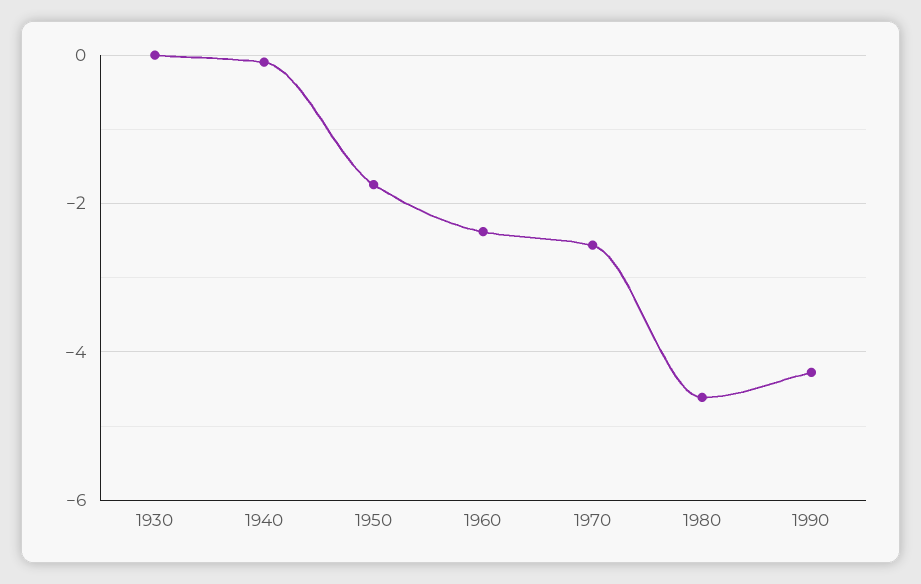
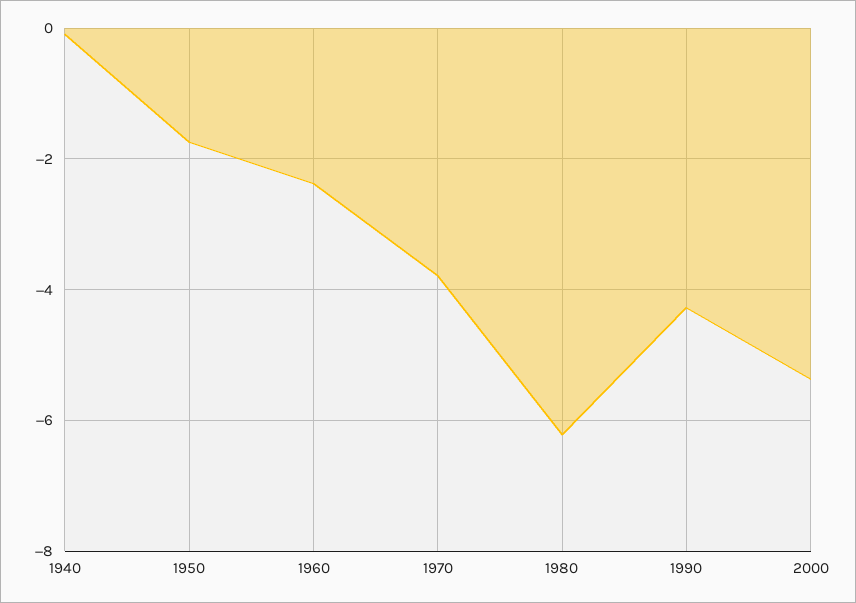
1930: 0 -> none
1970: -2.6 -> -3.8
1980: -4.6 -> -6.2
2000: none -> -5.4

